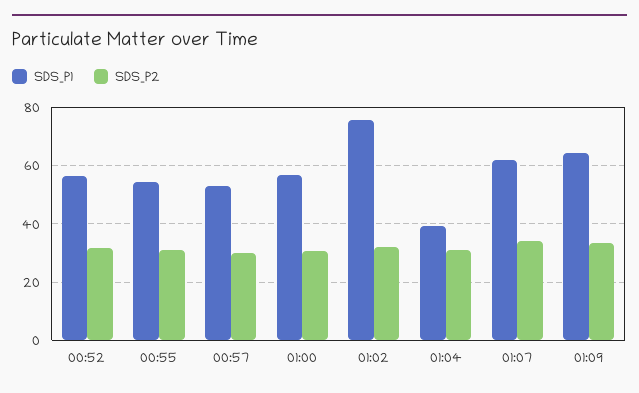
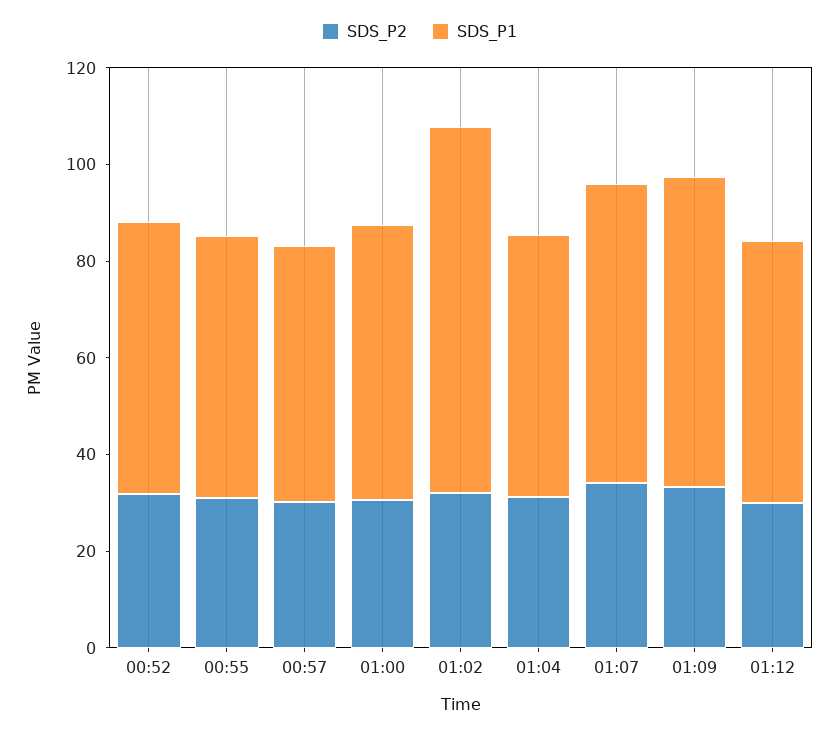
SDS_P1, 01:04: 40 -> 55
SDS_P2, 01:12: none -> 30
SDS_P1, 01:12: none -> 55

